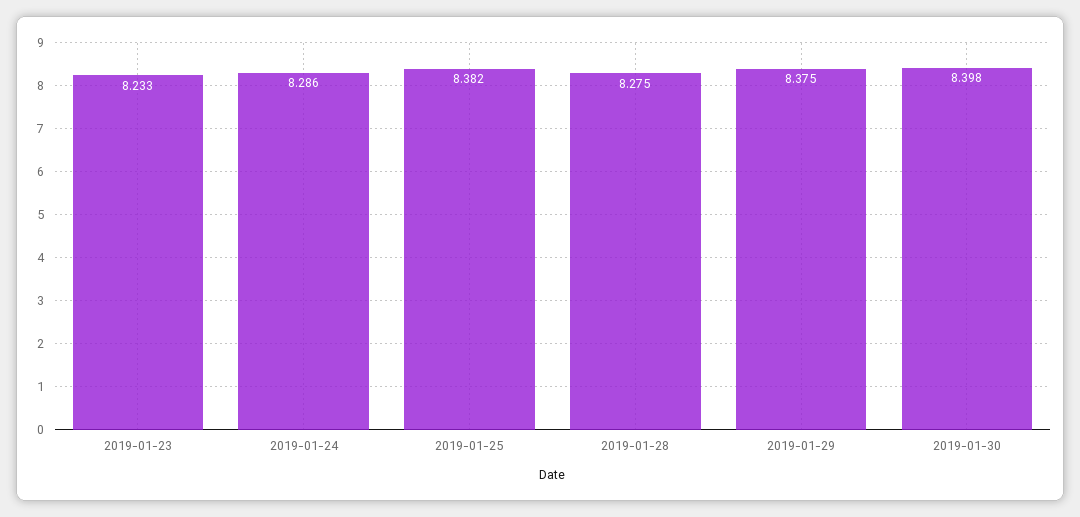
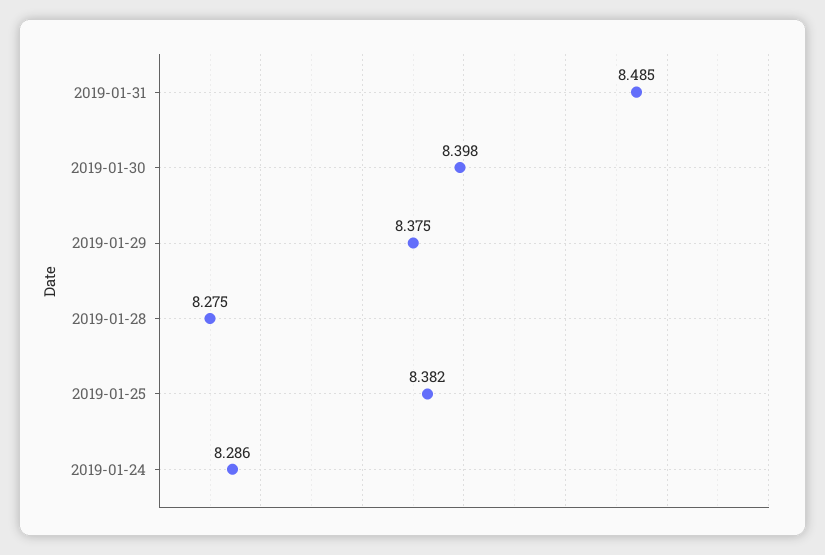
2019-01-23: 8.233 -> none
2019-01-31: none -> 8.485

